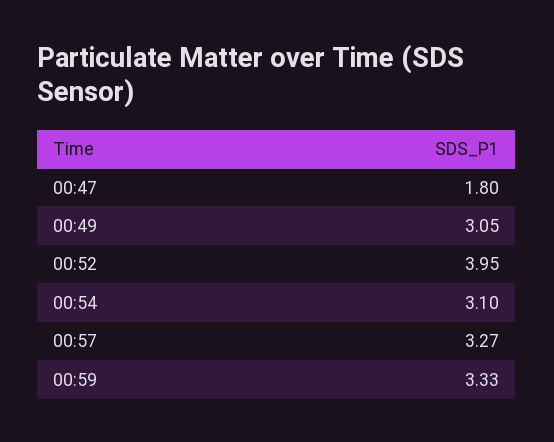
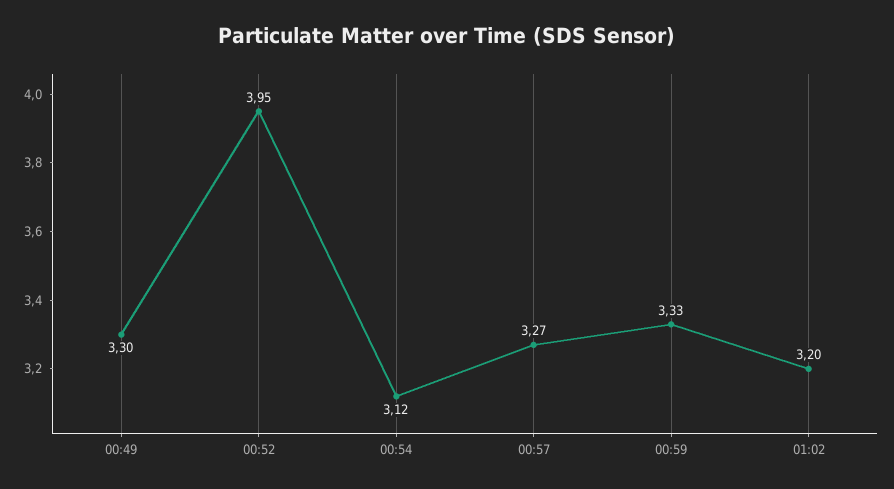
00:47: 1.8 -> none
00:49: 3.05 -> 3.3
00:54: 3.1 -> 3.12
01:02: none -> 3.2

